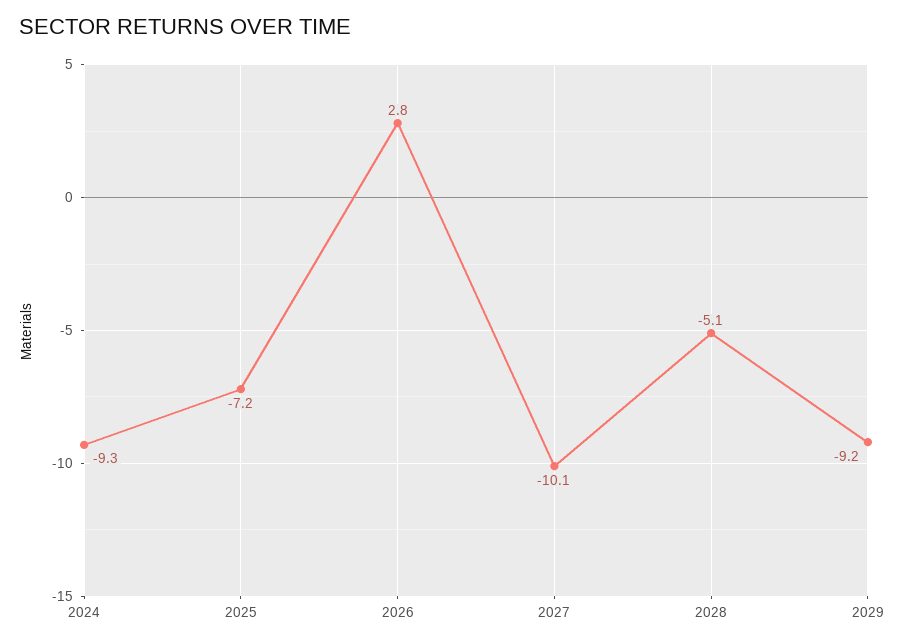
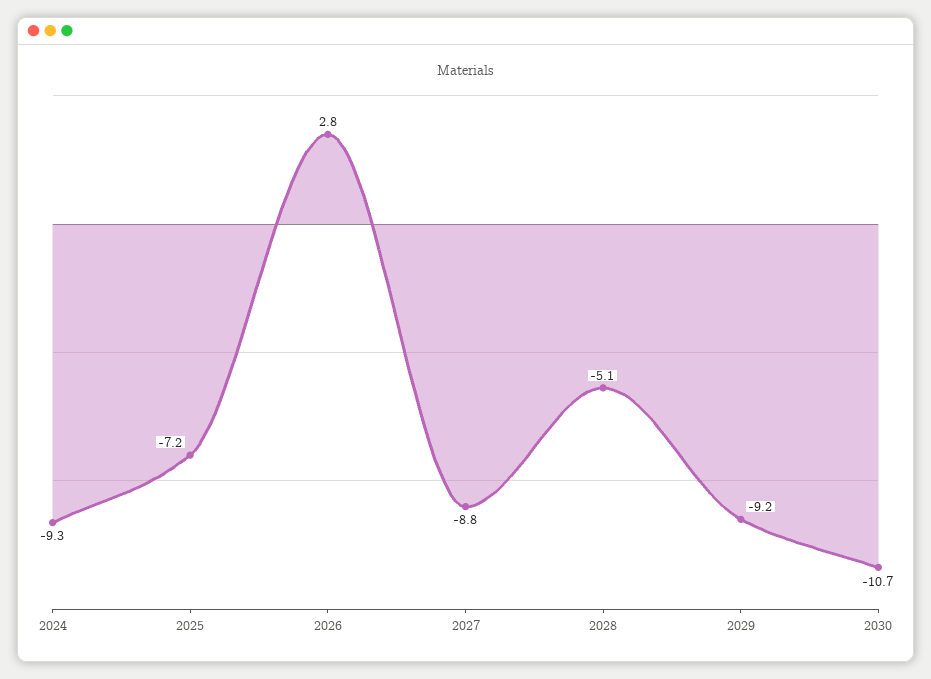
2027: -10.1 -> -8.8
2030: none -> -10.7

